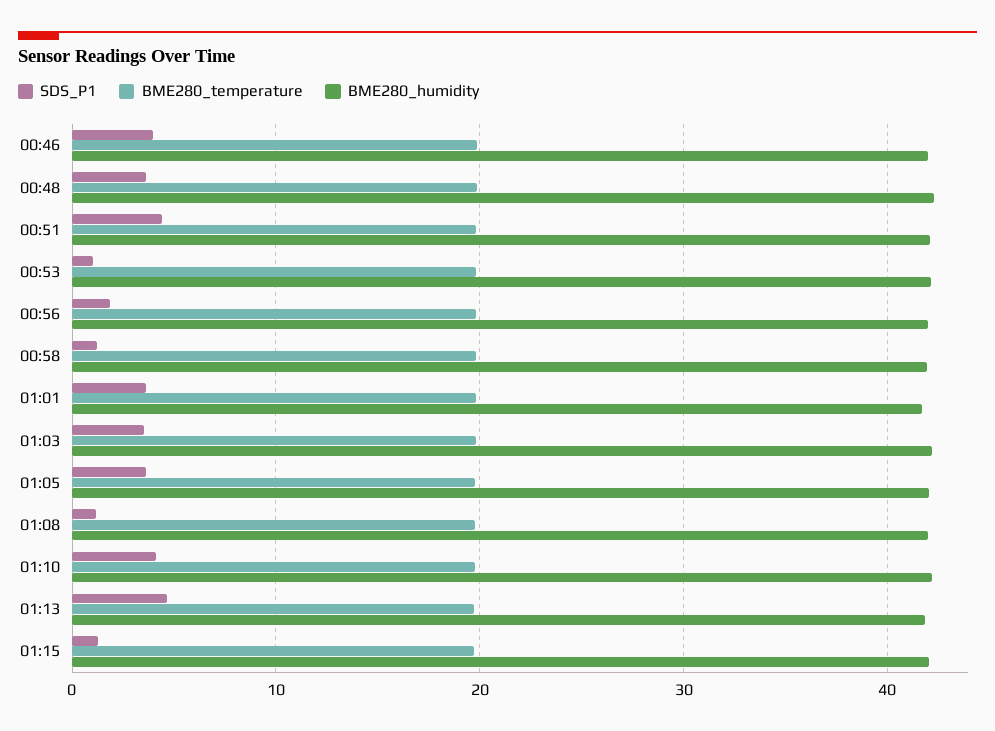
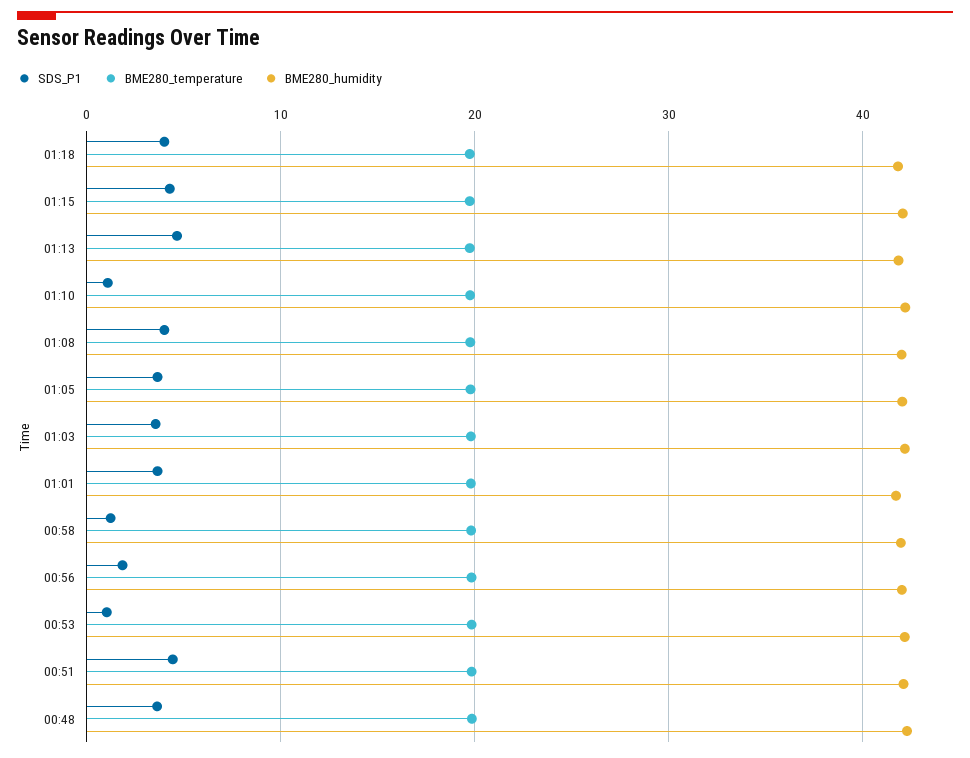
SDS_P1, 00:46: 4 -> none
BME280_temperature, 00:46: 20 -> none
BME280_humidity, 00:46: 42 -> none
SDS_P1, 01:08: 1 -> 4
SDS_P1, 01:10: 4 -> 1
SDS_P1, 01:15: 1 -> 4
SDS_P1, 01:18: none -> 4
BME280_temperature, 01:18: none -> 20
BME280_humidity, 01:18: none -> 42

